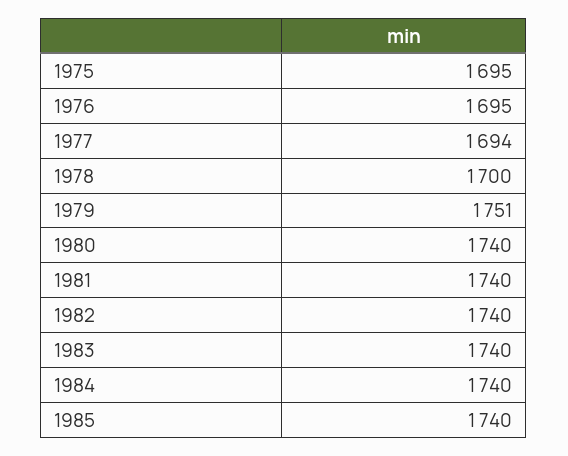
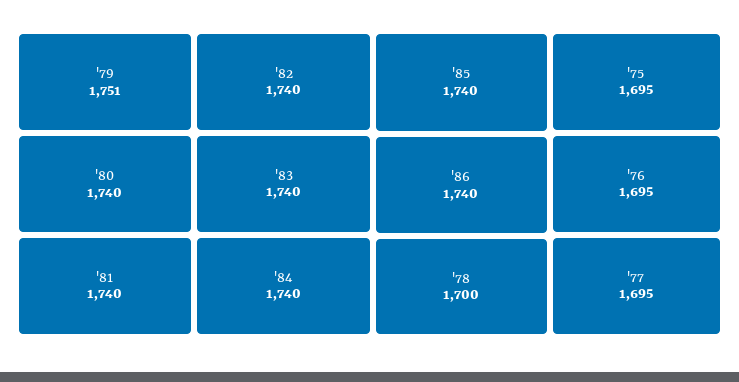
1977: 1694 -> 1695
'86: none -> 1740

